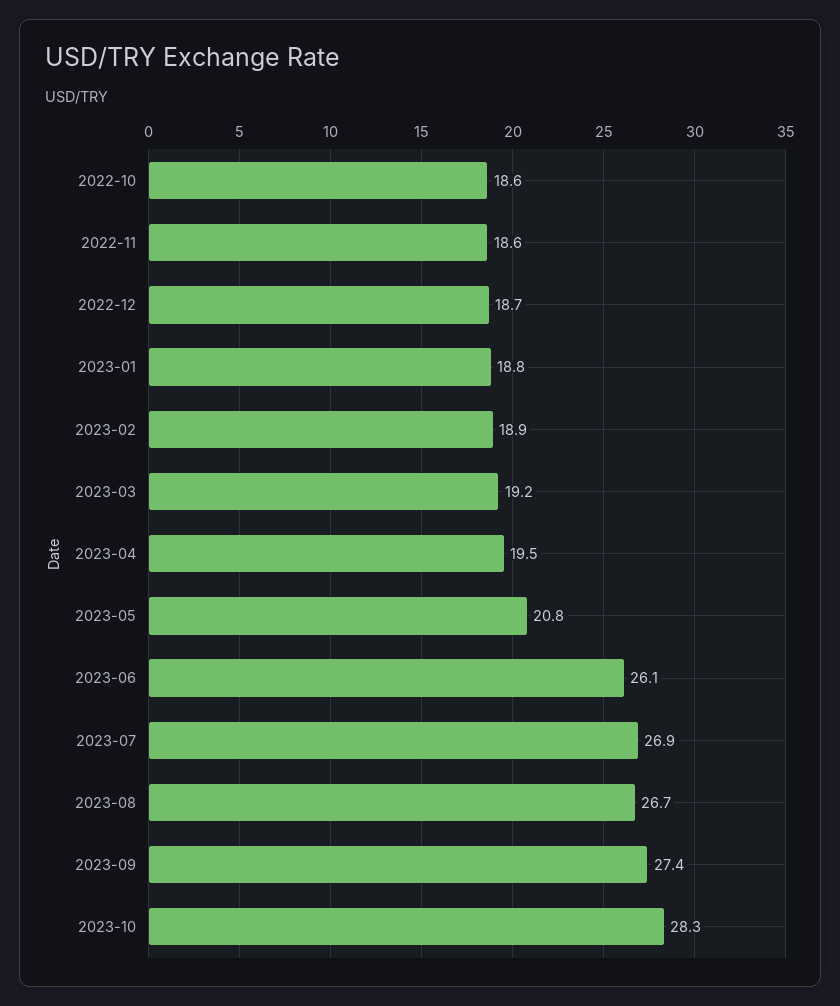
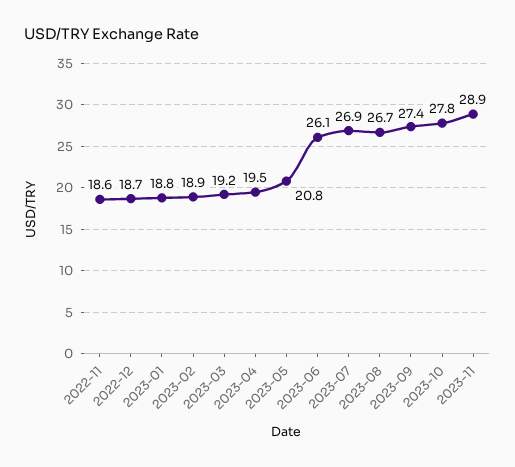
2022-10: 18.6 -> none
2023-10: 28.3 -> 27.8
2023-11: none -> 28.9

